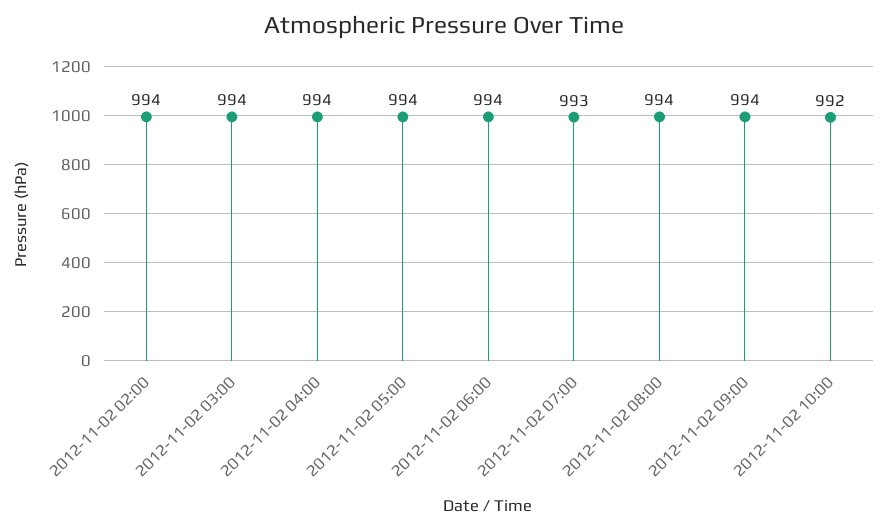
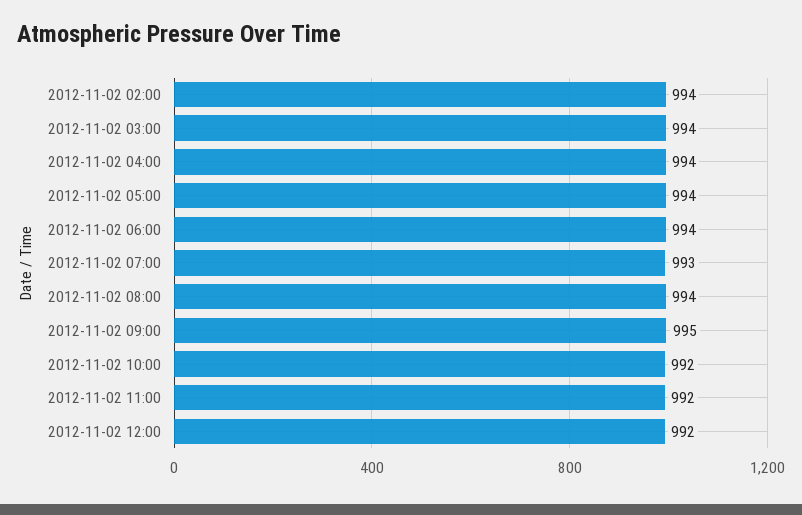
2012-11-02 09:00: 994 -> 995
2012-11-02 11:00: none -> 992
2012-11-02 12:00: none -> 992

